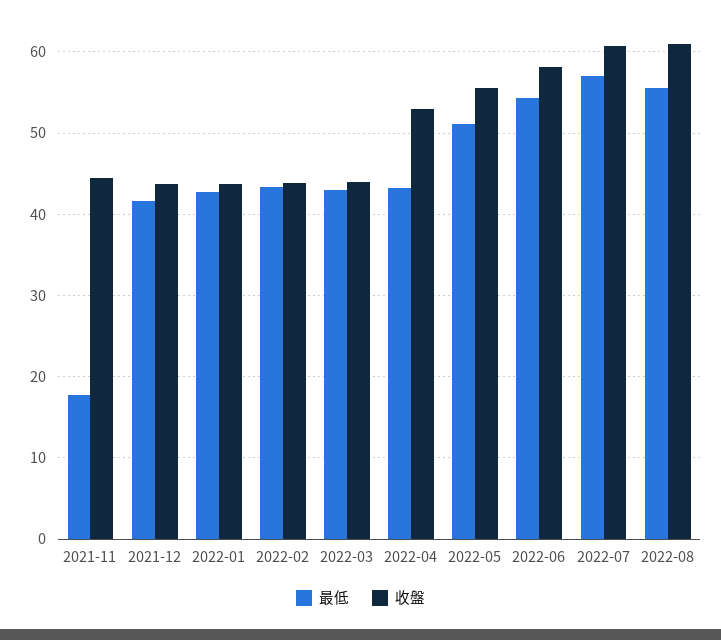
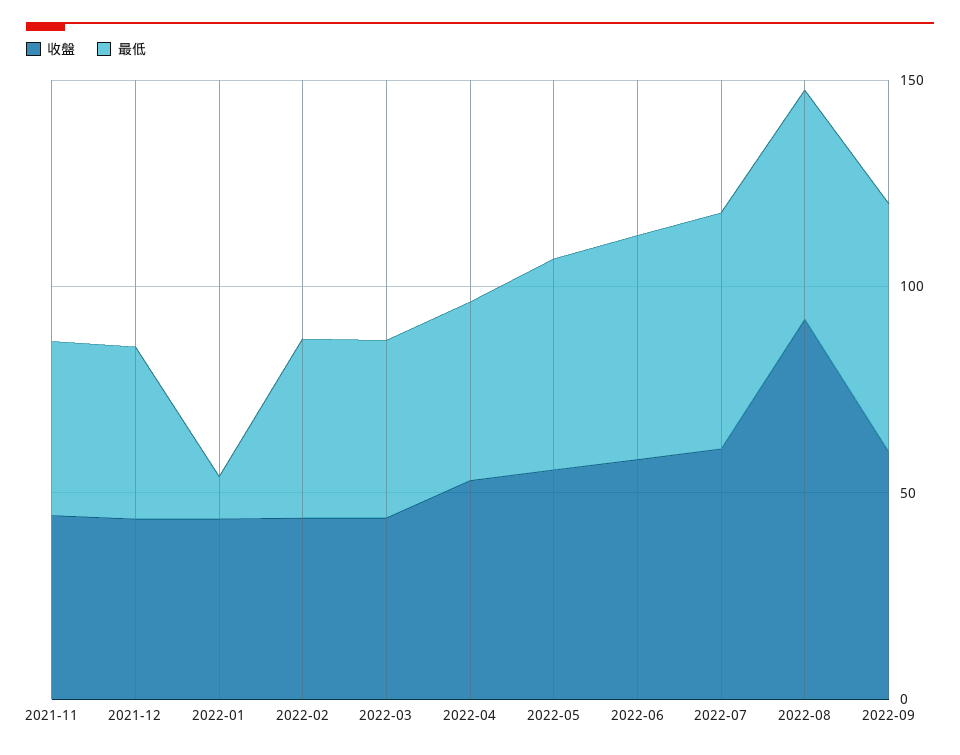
最低, 2021-11: 18 -> 40
最低, 2022-01: 43 -> 10
收盤, 2022-08: 61 -> 90
收盤, 2022-09: none -> 60
最低, 2022-09: none -> 60

